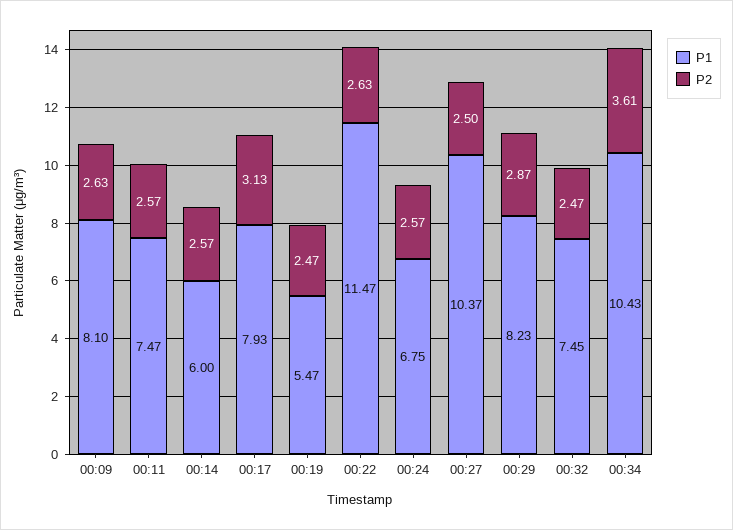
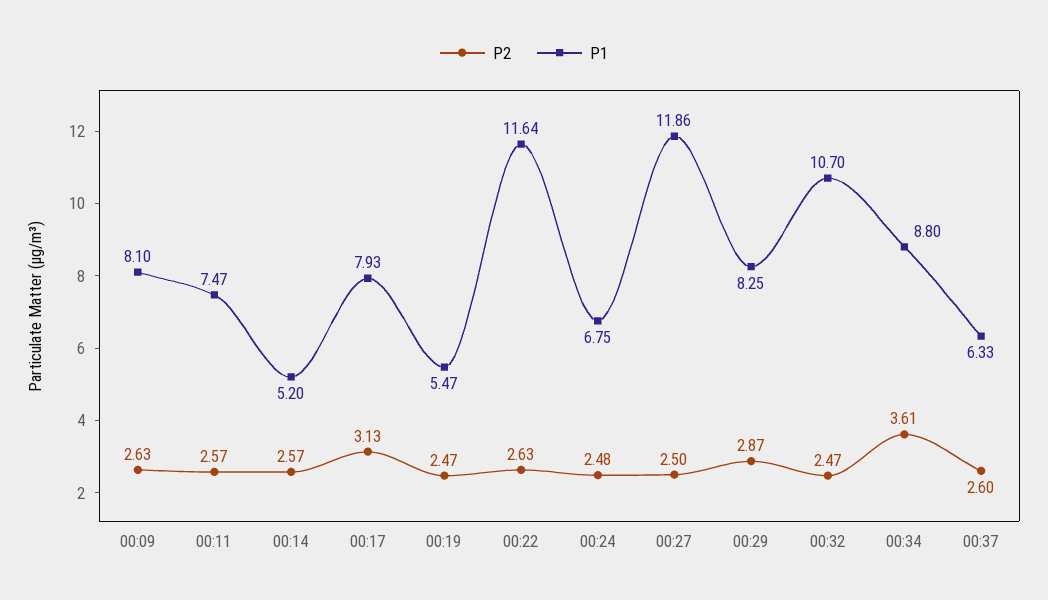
P1, 00:14: 6 -> 5.2
P1, 00:22: 11.47 -> 11.64
P2, 00:24: 2.57 -> 2.48
P1, 00:27: 10.37 -> 11.86
P1, 00:29: 8.23 -> 8.25
P1, 00:32: 7.45 -> 10.7
P1, 00:34: 10.43 -> 8.8
P2, 00:37: none -> 2.6
P1, 00:37: none -> 6.33

